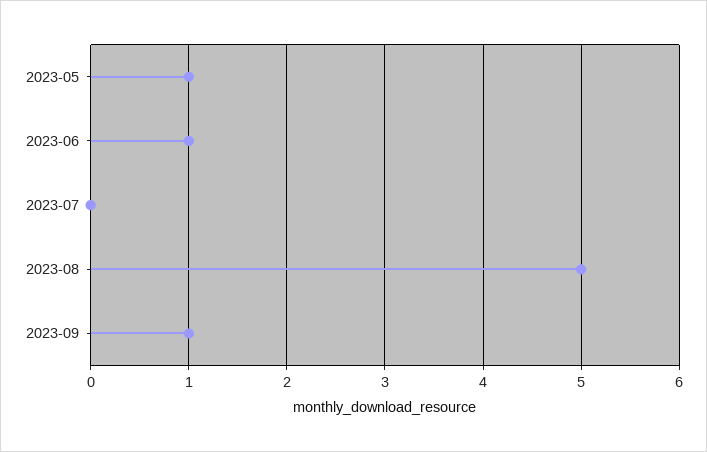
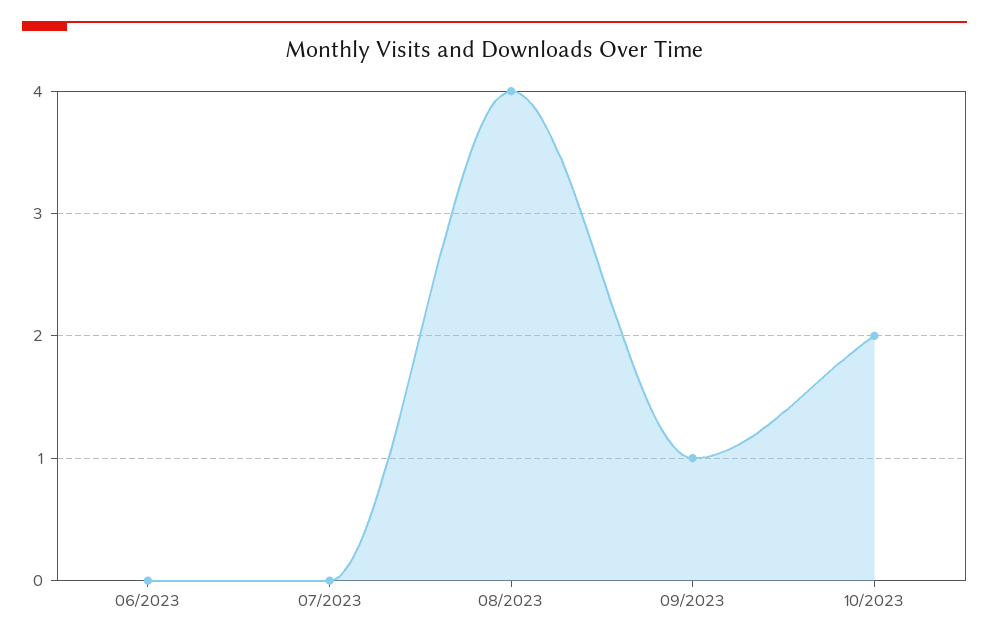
2023-05: 1 -> none
2023-06: 1 -> 0
2023-08: 5 -> 4
10/2023: none -> 2

